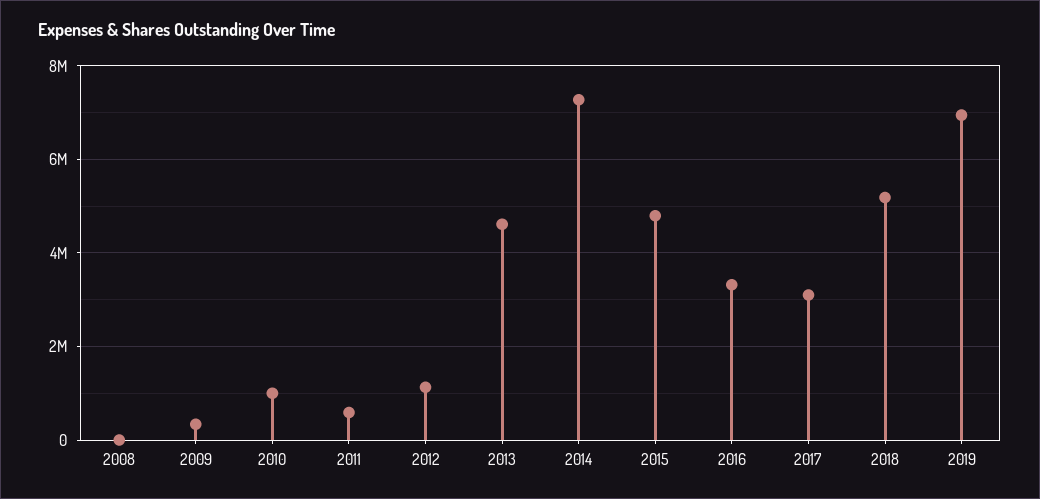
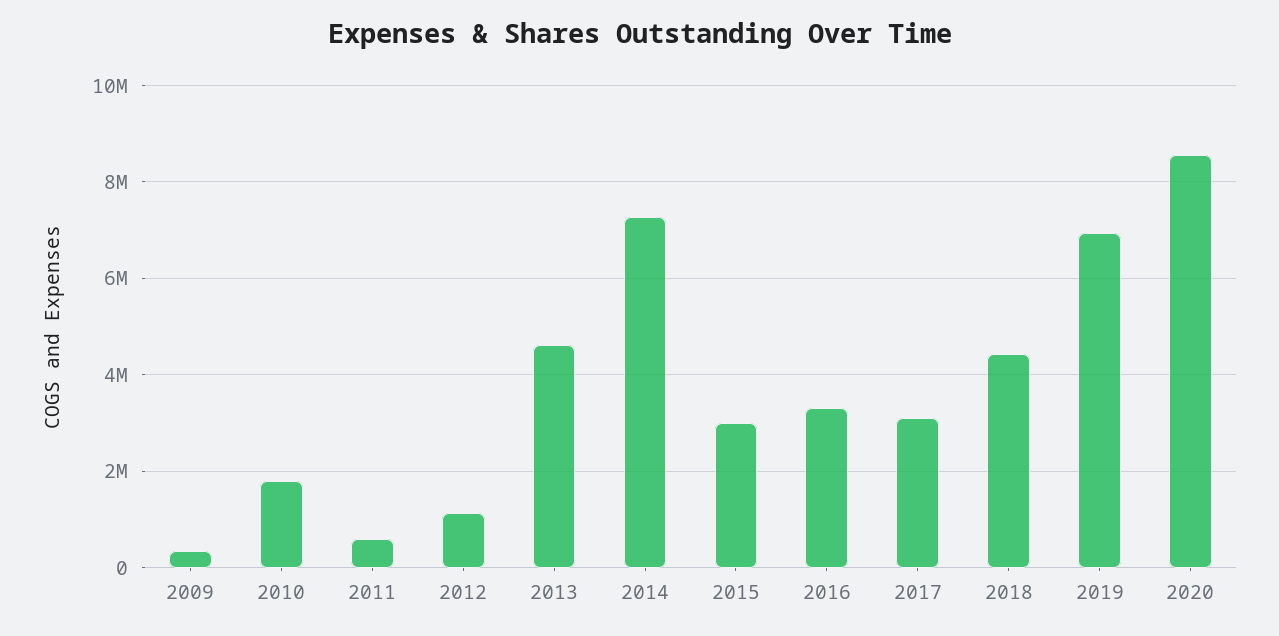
2008: 0 -> none
2010: 1000000 -> 1800000
2015: 4800000 -> 3000000
2018: 5200000 -> 4400000
2020: none -> 8600000

